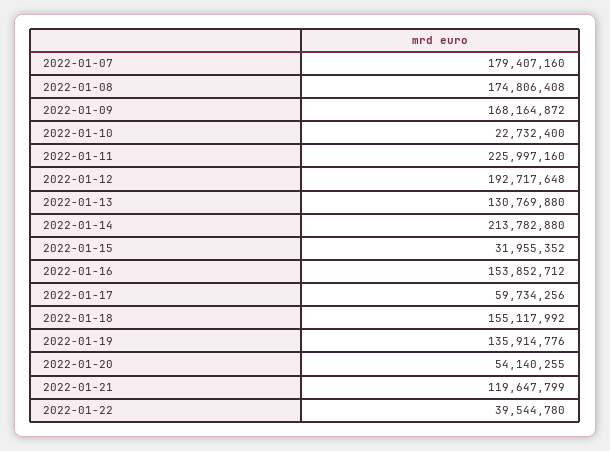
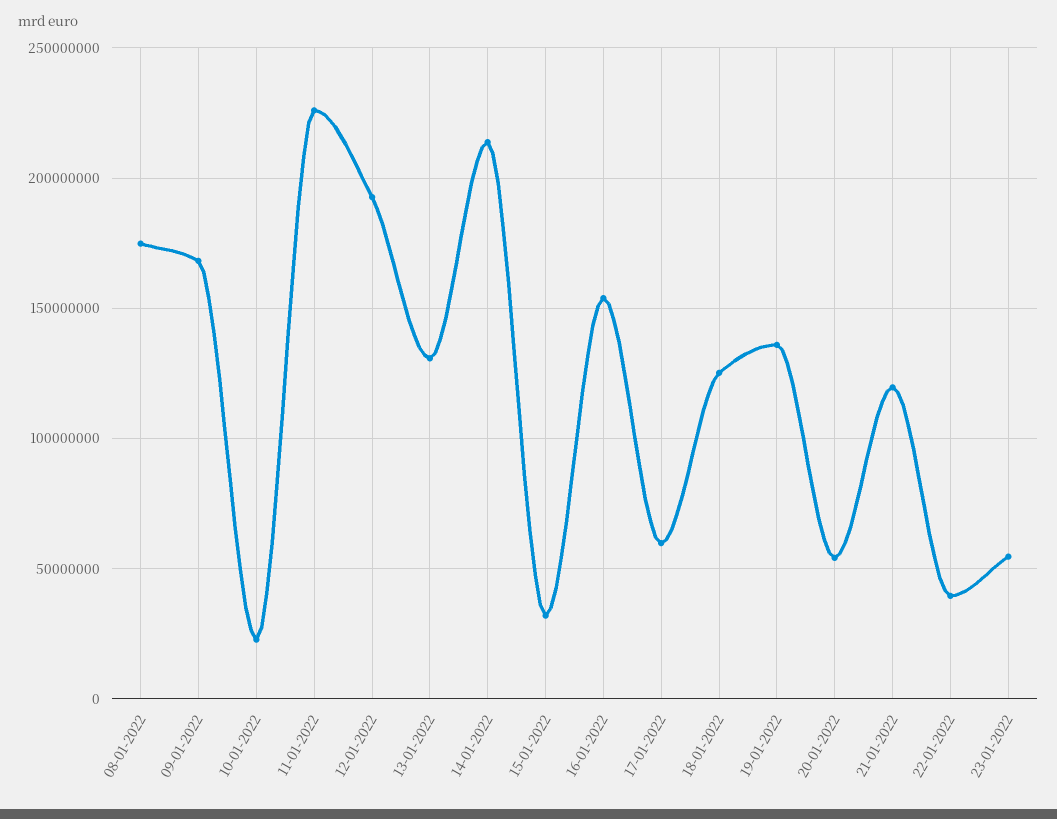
2022-01-07: 179407160 -> none
2022-01-18: 155117992 -> 125000000
23-01-2022: none -> 55000000

